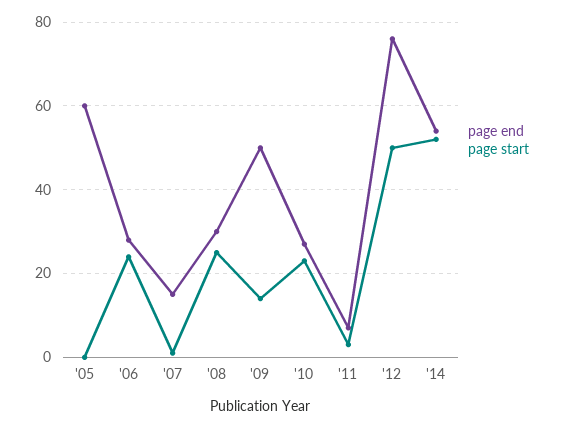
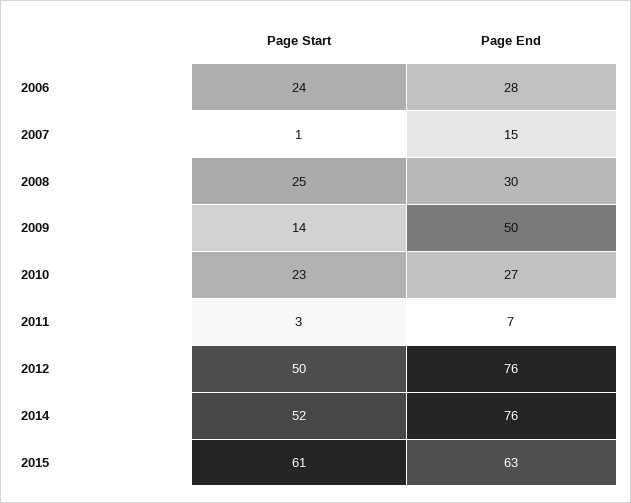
page end, '05: 60 -> none
page start, '05: 0 -> none
page end, '14: 55 -> 76
page start, 2015: none -> 61
page end, 2015: none -> 63

